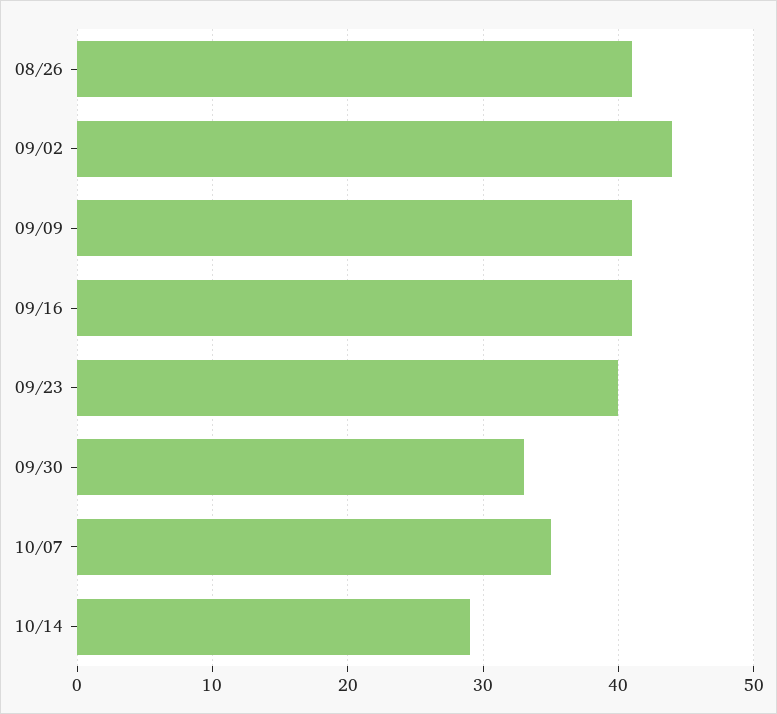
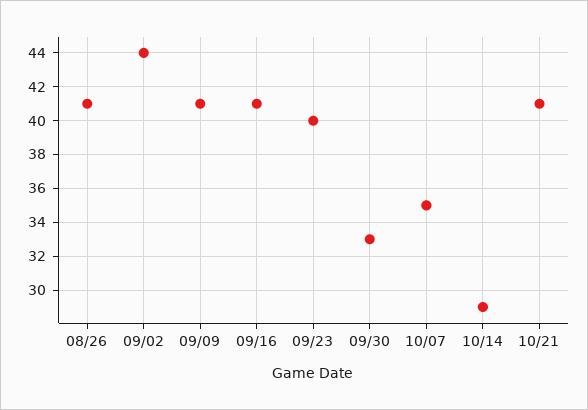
10/21: none -> 41

